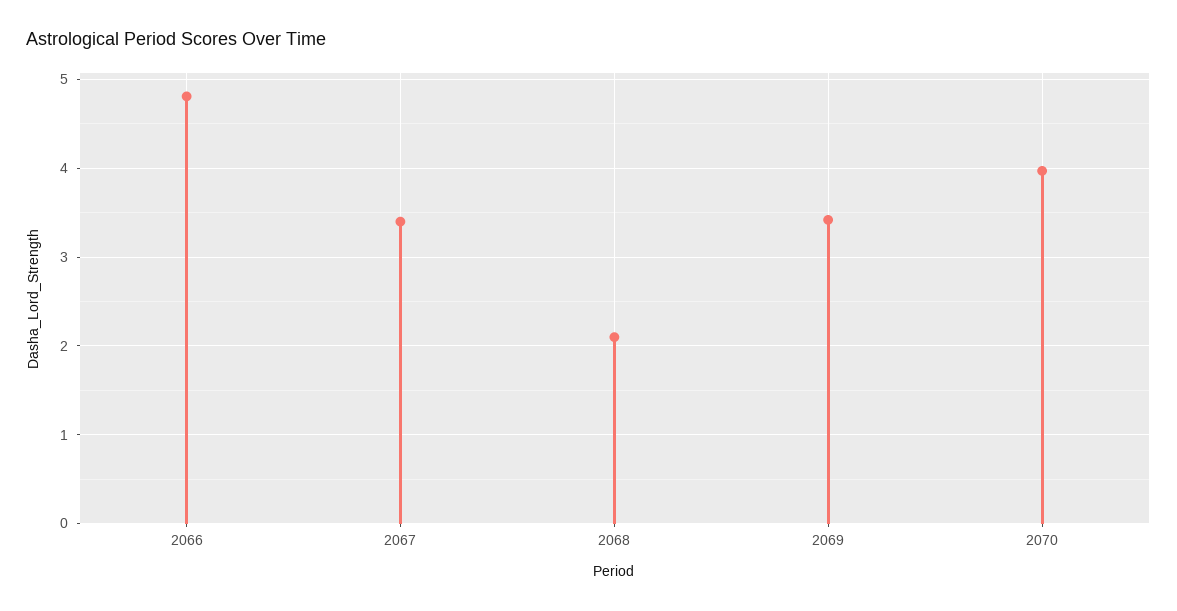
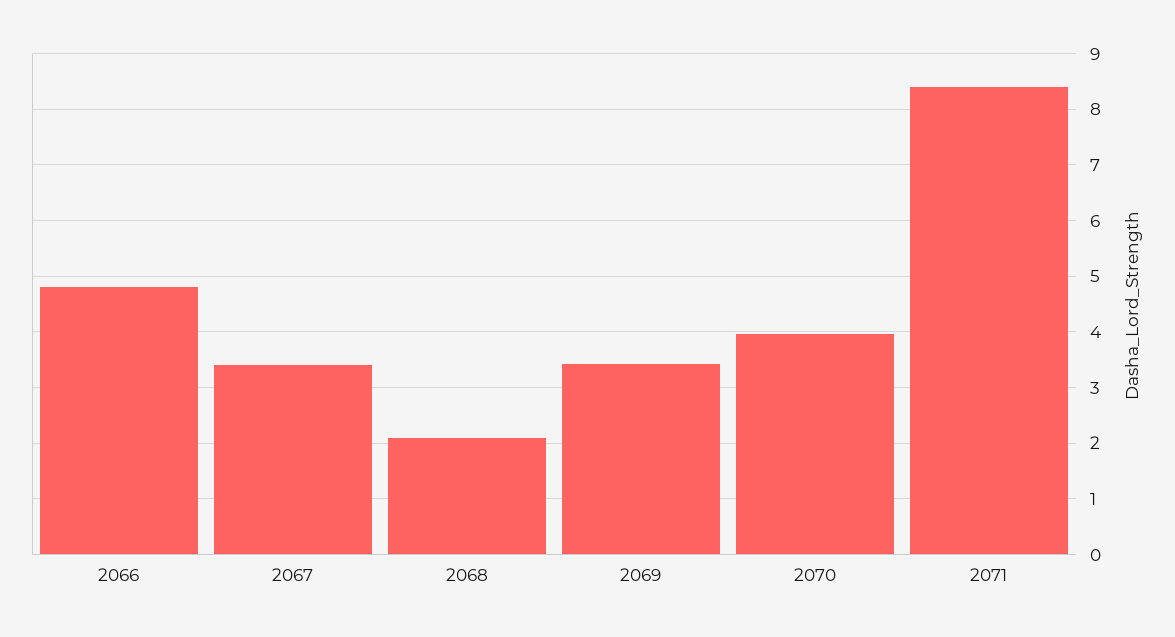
2071: none -> 8.4

